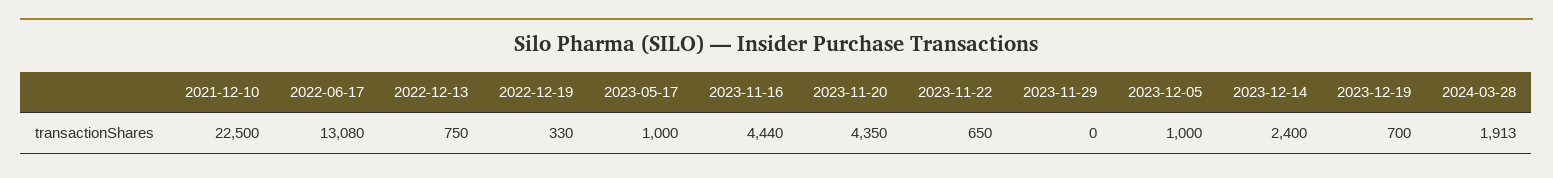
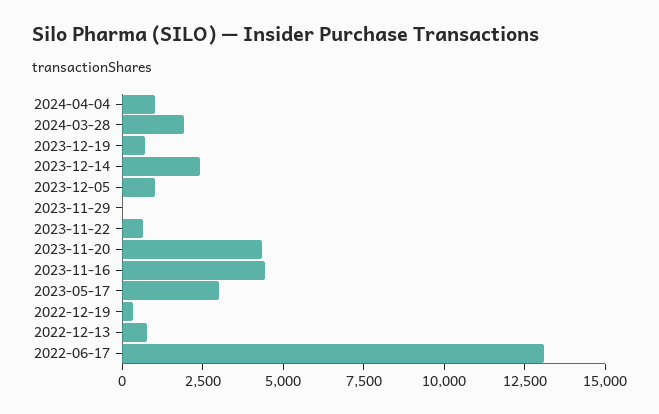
2021-12-10: 22500 -> none
2023-05-17: 1000 -> 3000
2024-04-04: none -> 1000

